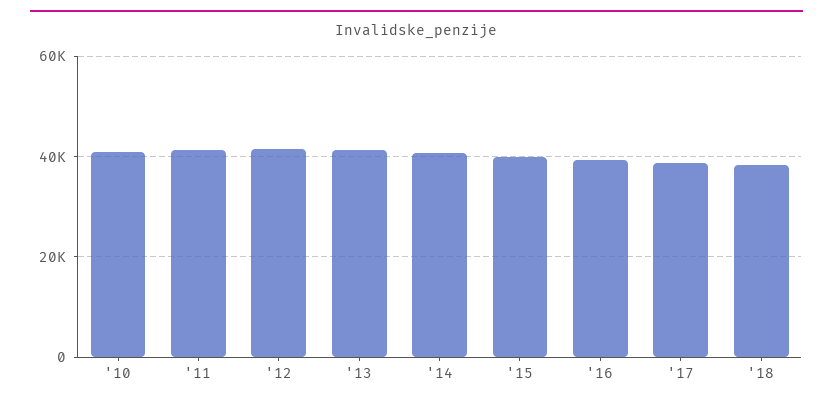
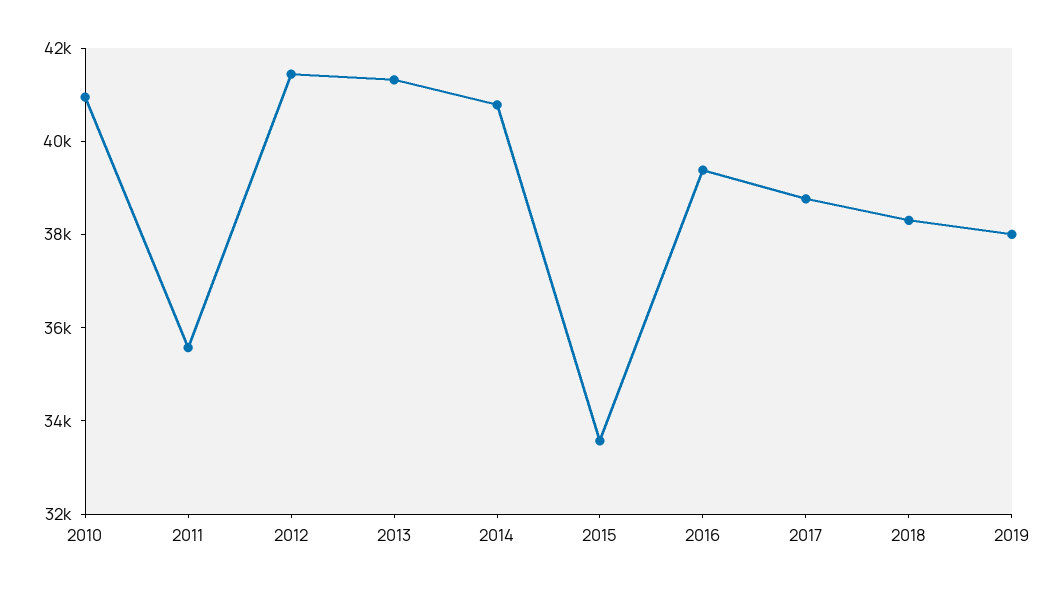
'11: 42000 -> 35500
'15: 40000 -> 33500
2019: none -> 38000

